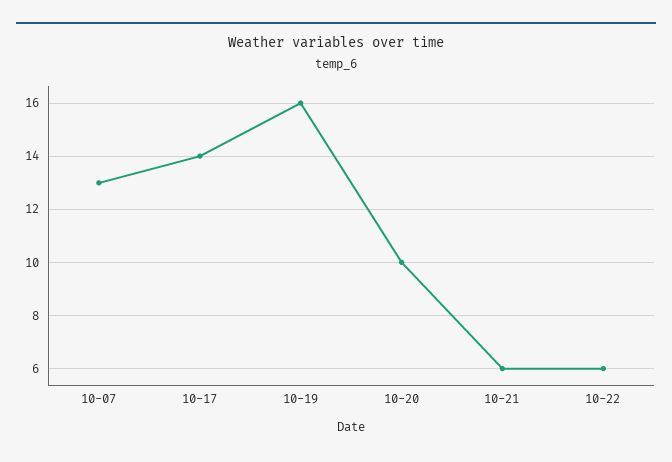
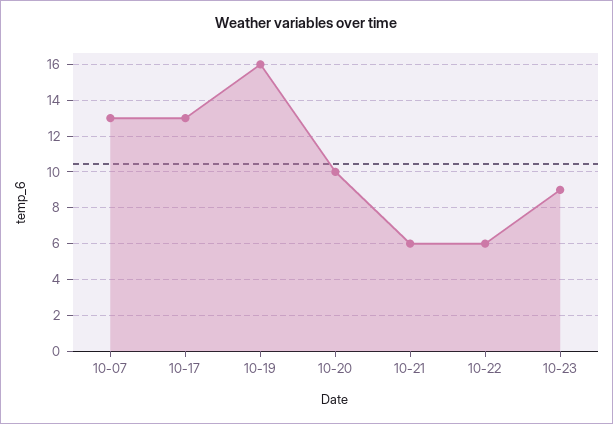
10-17: 14 -> 13
10-23: none -> 9

